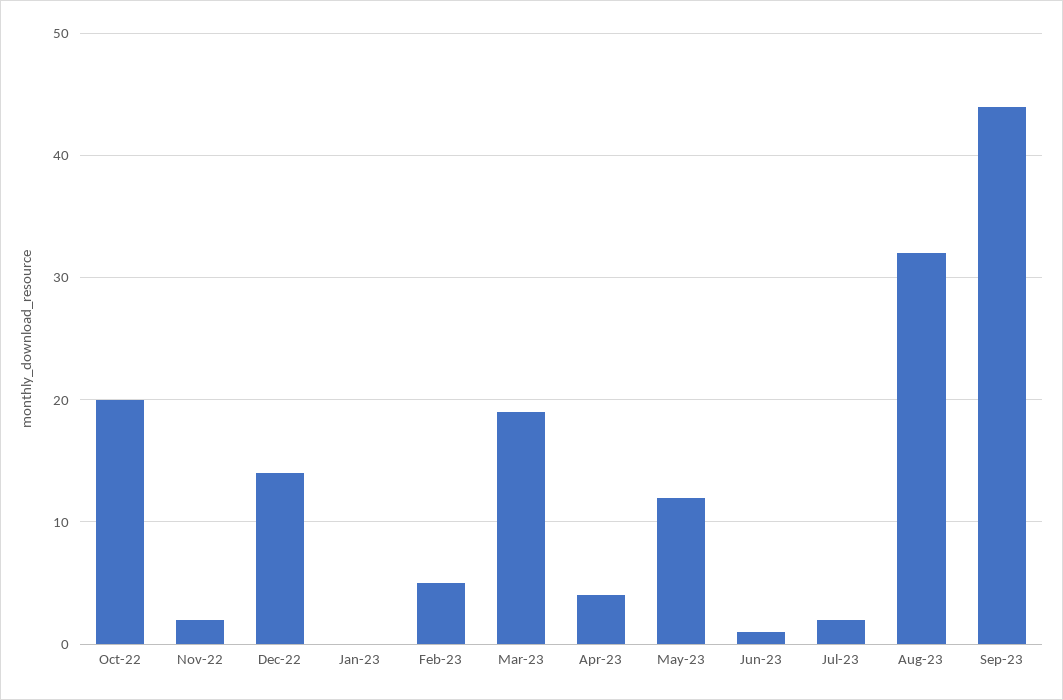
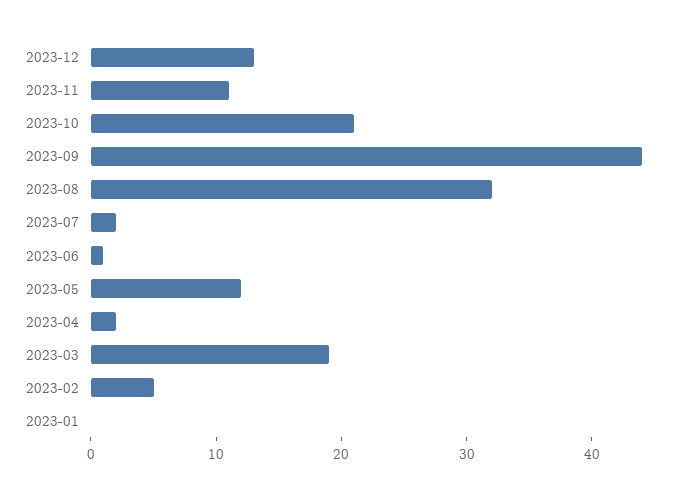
Oct-22: 20 -> none
Nov-22: 2 -> none
Dec-22: 14 -> none
Apr-23: 4 -> 2
2023-12: none -> 13
2023-11: none -> 11
2023-10: none -> 21

